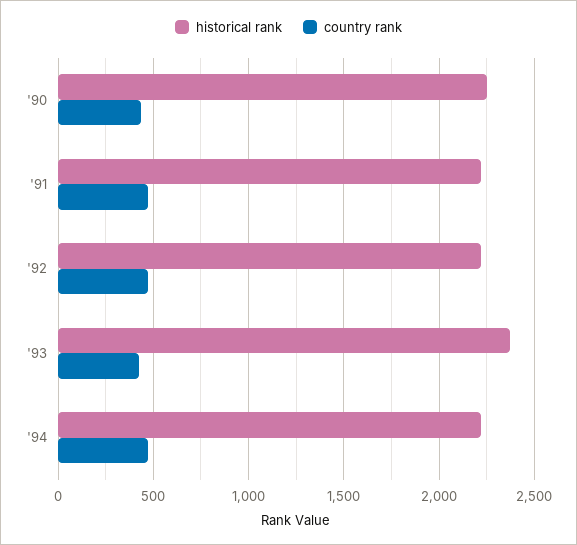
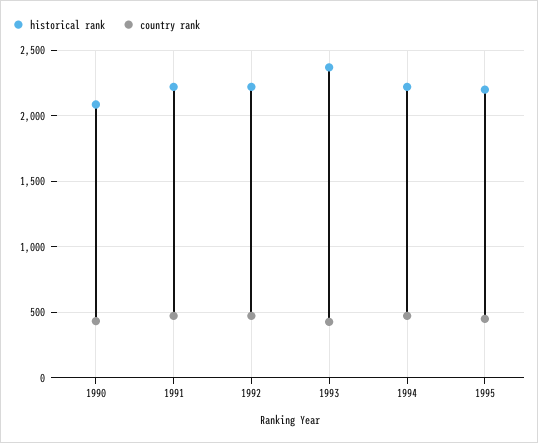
historical rank, '90: 2250 -> 2100
historical rank, 1995: none -> 2200
country rank, 1995: none -> 450

